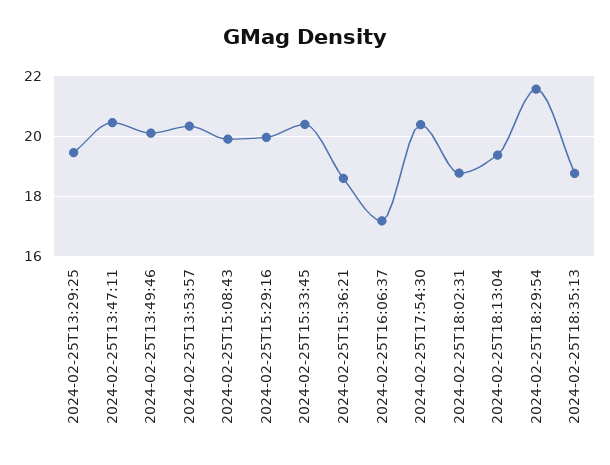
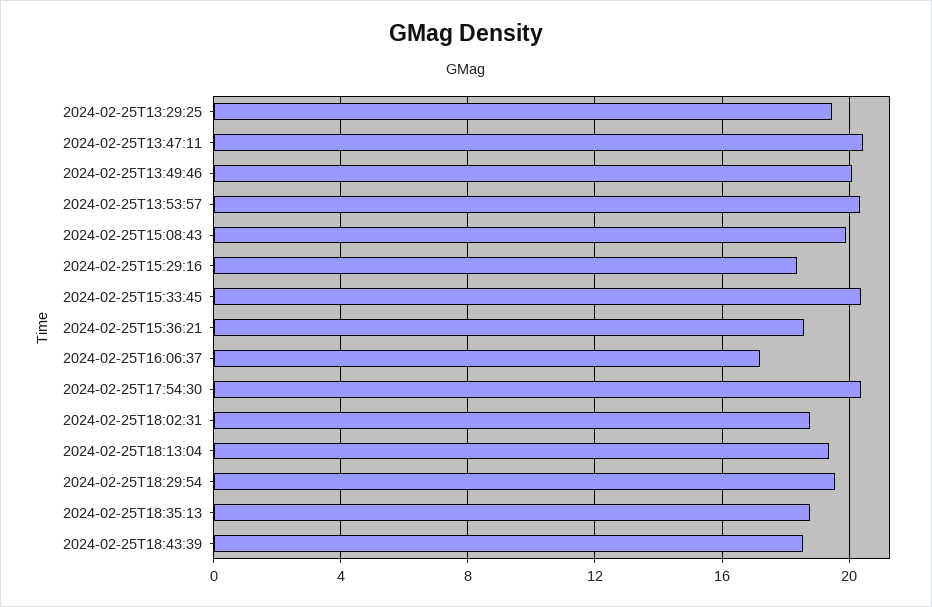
2024-02-25T15:29:16: 20 -> 18.5
2024-02-25T18:29:54: 21.6 -> 19.5
2024-02-25T18:43:39: none -> 18.5

